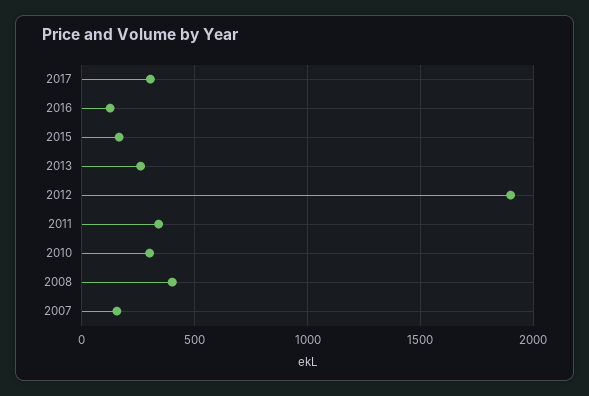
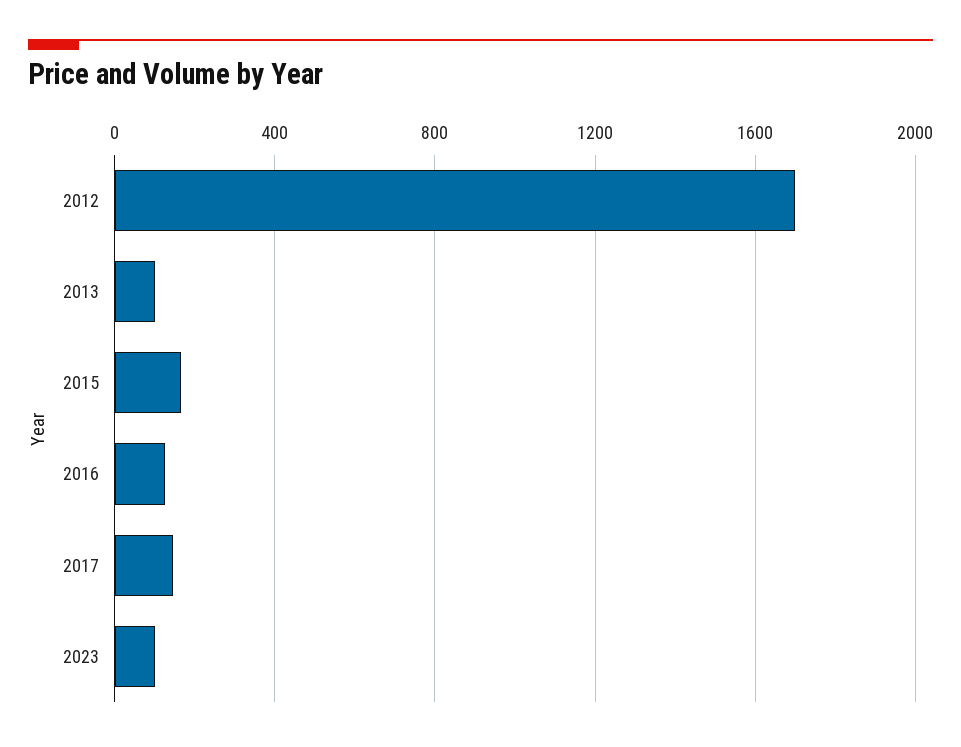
2017: 300 -> 150
2013: 250 -> 100
2012: 1900 -> 1700
2011: 350 -> none
2010: 300 -> none
2008: 400 -> none
2007: 150 -> none
2023: none -> 100

